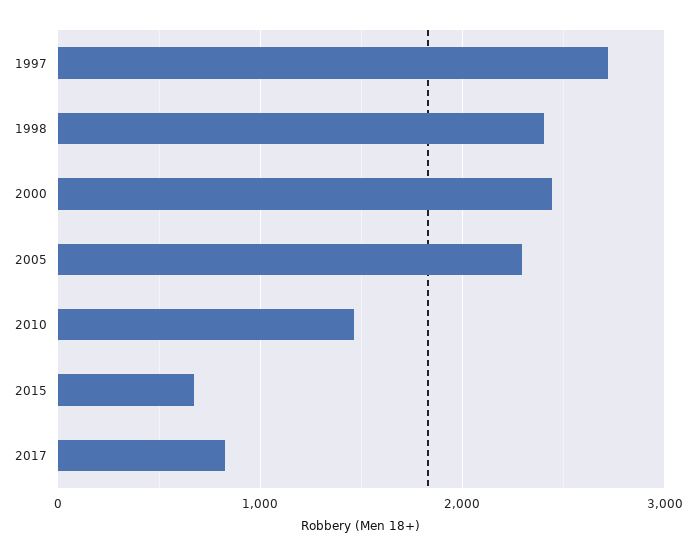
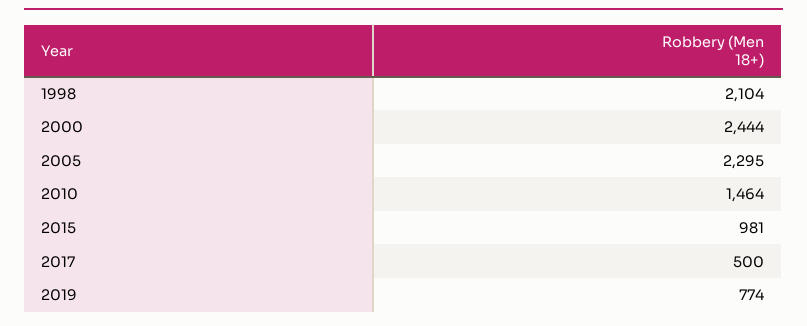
1997: 2700 -> none
1998: 2400 -> 2104
2015: 700 -> 981
2017: 800 -> 500
2019: none -> 774

